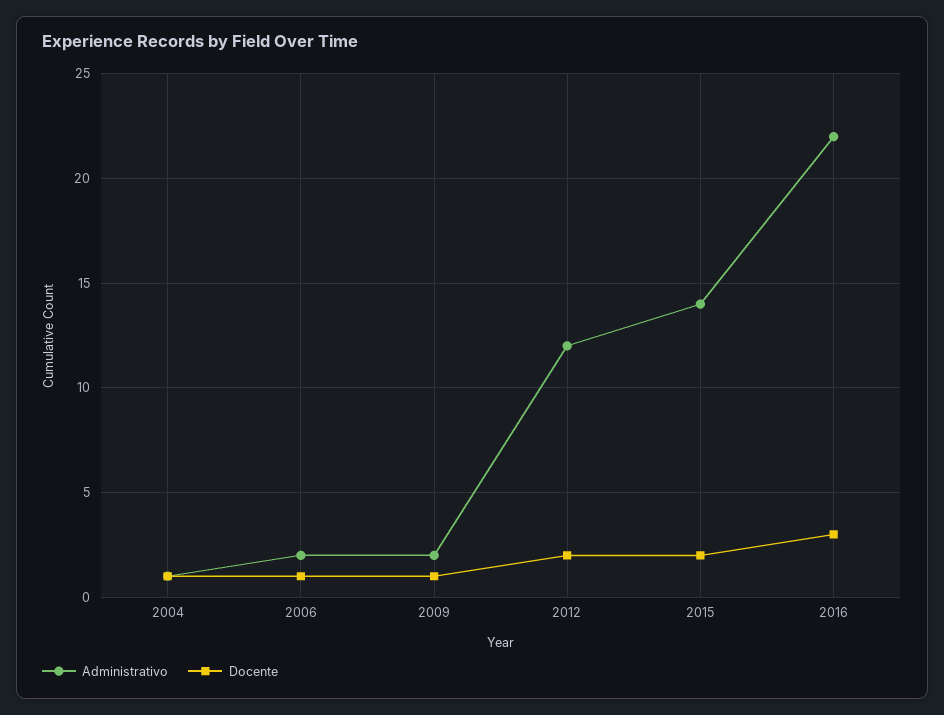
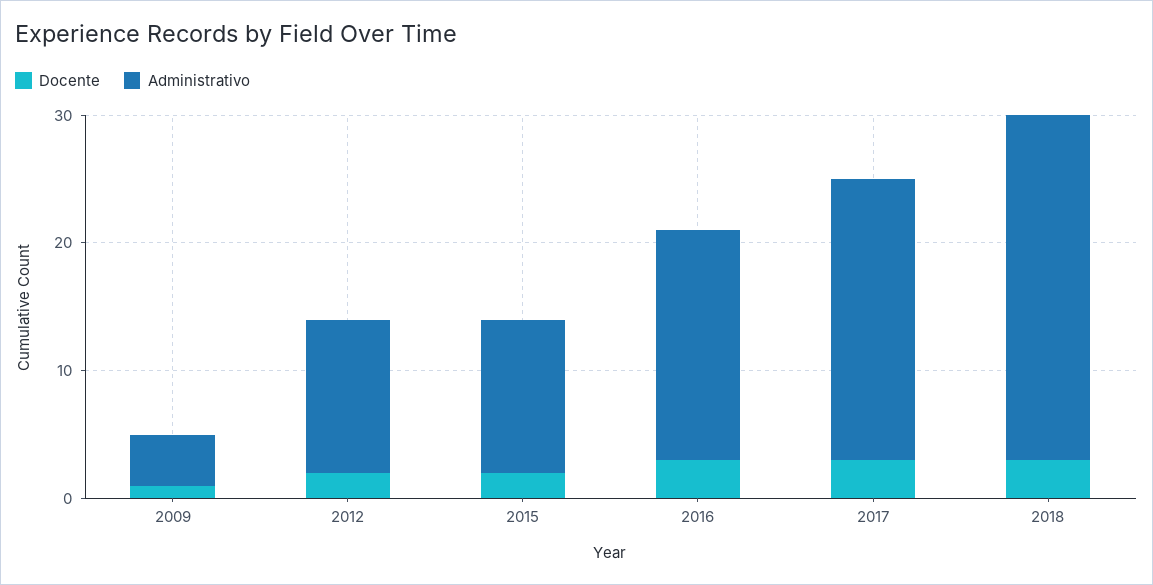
Administrativo, 2004: 1 -> none
Docente, 2004: 1 -> none
Administrativo, 2006: 2 -> none
Docente, 2006: 1 -> none
Administrativo, 2009: 2 -> 4
Administrativo, 2015: 14 -> 12
Administrativo, 2016: 22 -> 18
Docente, 2017: none -> 3
Administrativo, 2017: none -> 22
Docente, 2018: none -> 3
Administrativo, 2018: none -> 27

